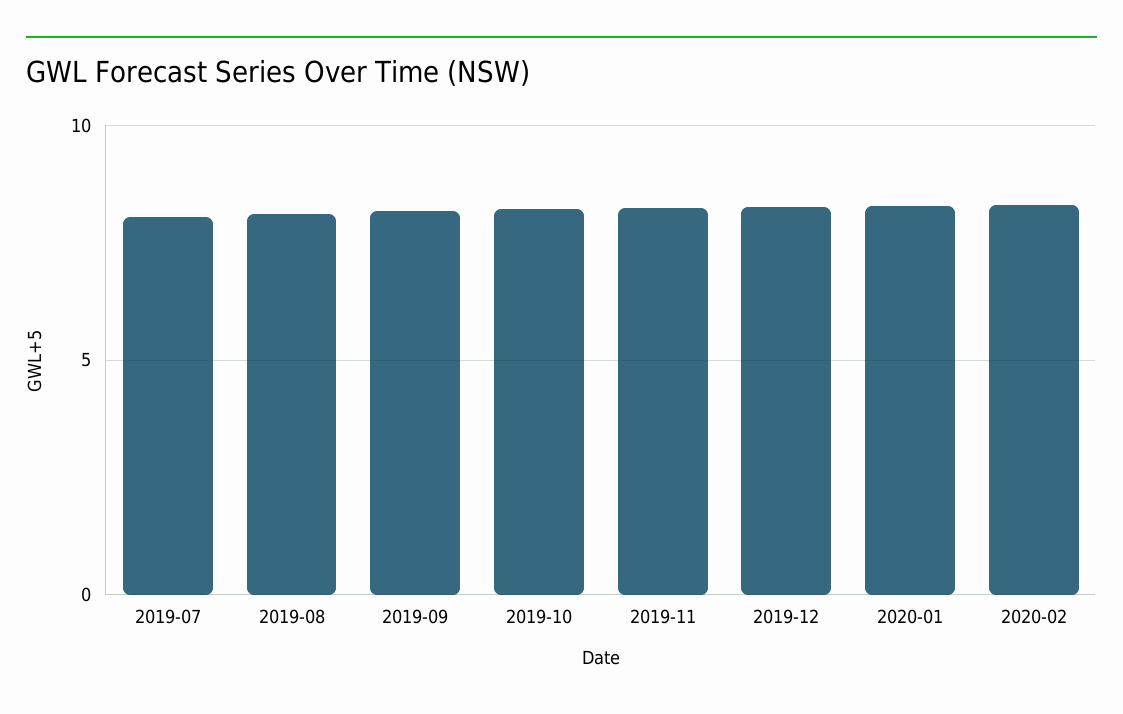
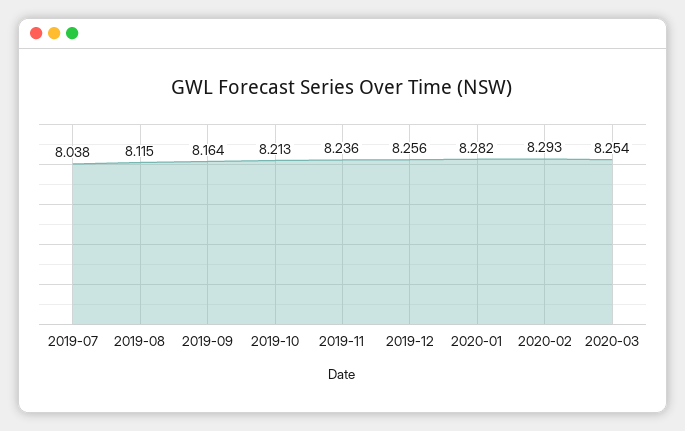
2020-03: none -> 8.254

